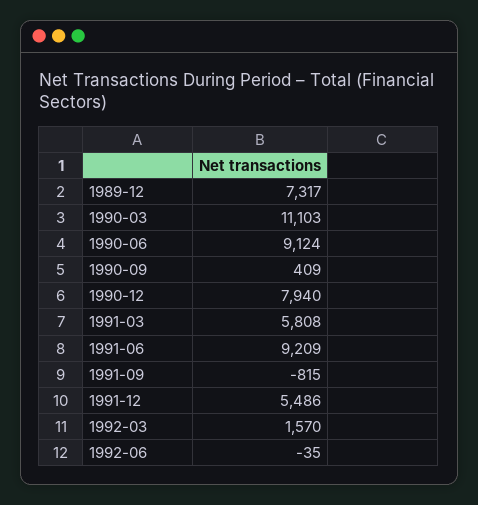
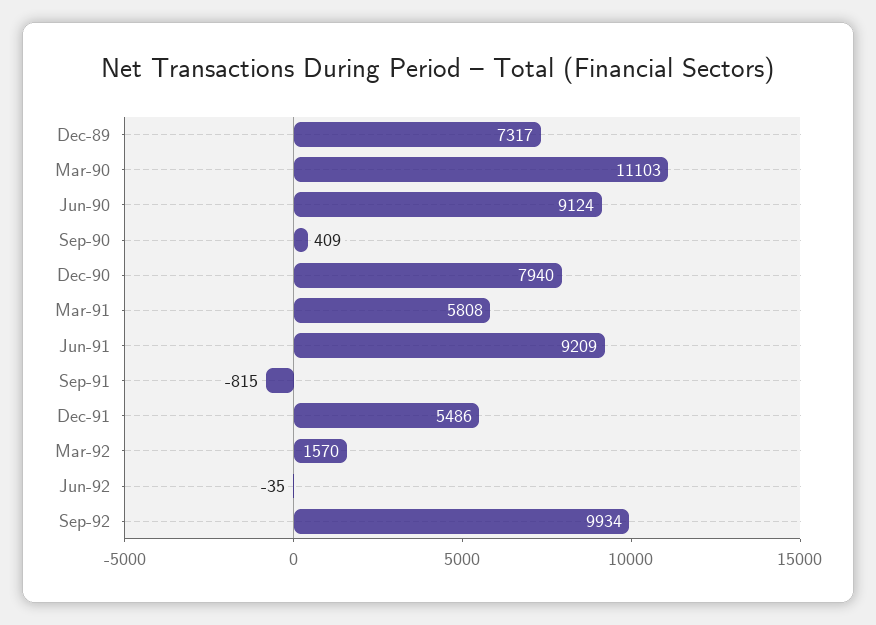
Sep-92: none -> 9934

